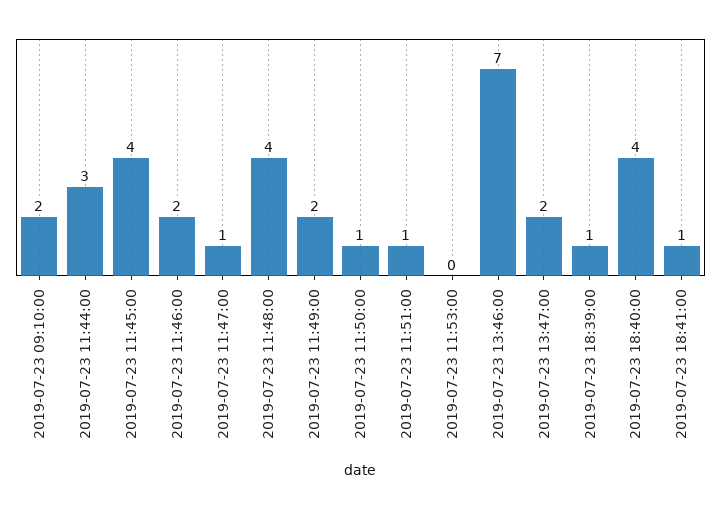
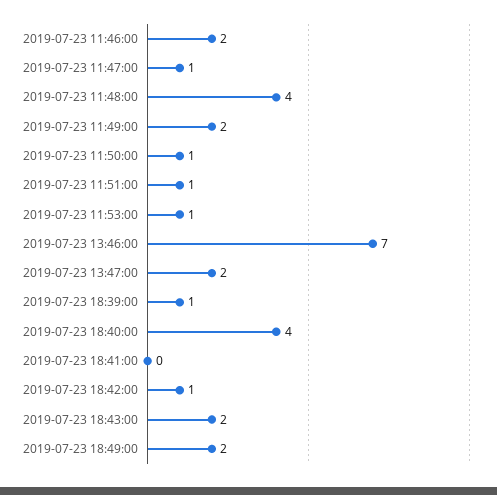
2019-07-23 09:10:00: 2 -> none
2019-07-23 11:44:00: 3 -> none
2019-07-23 11:45:00: 4 -> none
2019-07-23 11:53:00: 0 -> 1
2019-07-23 18:41:00: 1 -> 0
2019-07-23 18:42:00: none -> 1
2019-07-23 18:43:00: none -> 2
2019-07-23 18:49:00: none -> 2

